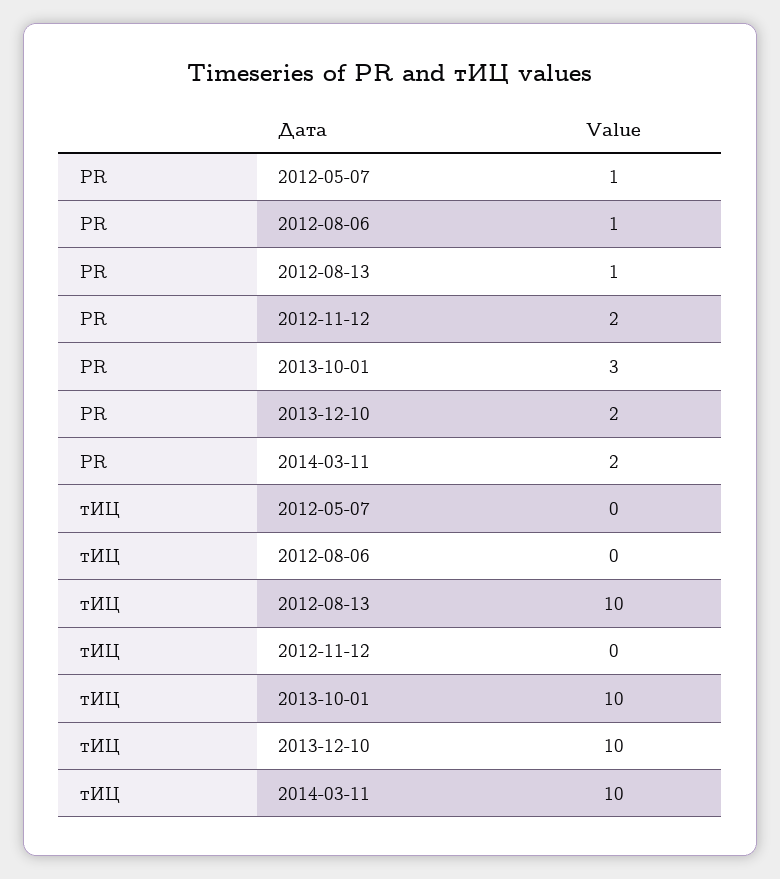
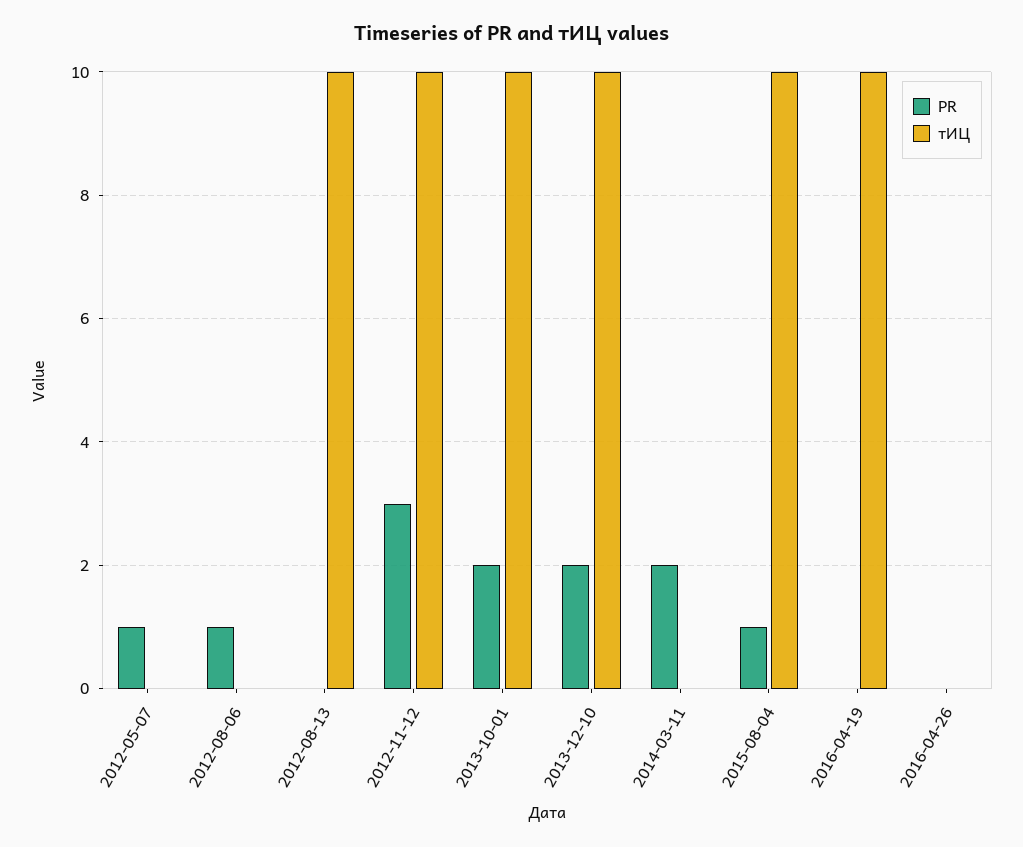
PR, 2012-08-13: 1 -> 0
PR, 2012-11-12: 2 -> 3
PR, 2013-10-01: 3 -> 2
тИЦ, 2012-11-12: 0 -> 10
тИЦ, 2014-03-11: 10 -> 0
PR, 2015-08-04: none -> 1
тИЦ, 2015-08-04: none -> 10
PR, 2016-04-19: none -> 0
тИЦ, 2016-04-19: none -> 10
PR, 2016-04-26: none -> 0
тИЦ, 2016-04-26: none -> 0

